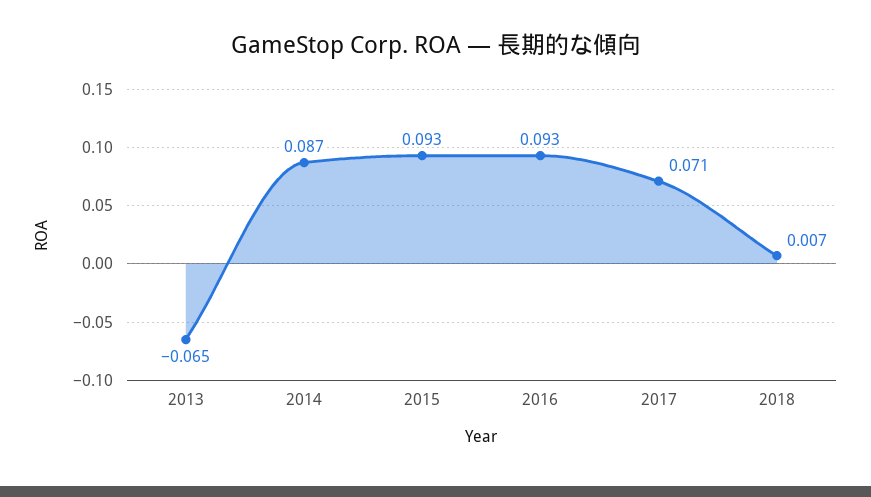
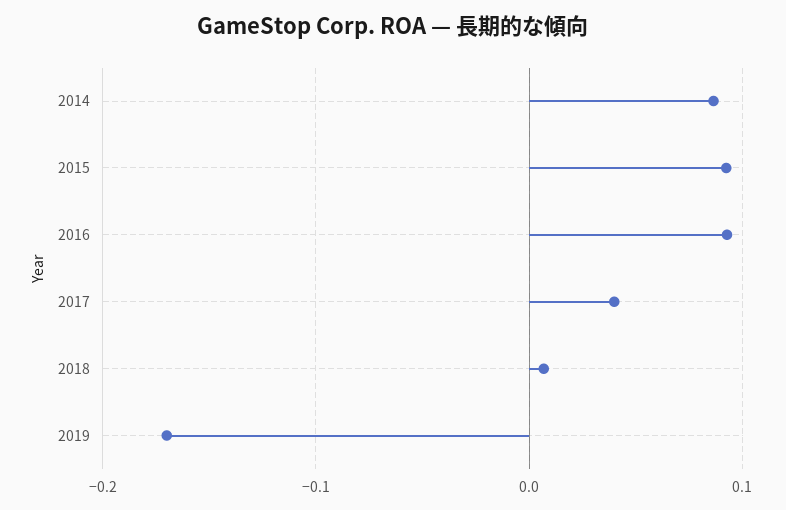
2013: -0.065 -> none
2017: 0.071 -> 0.04
2019: none -> -0.17

